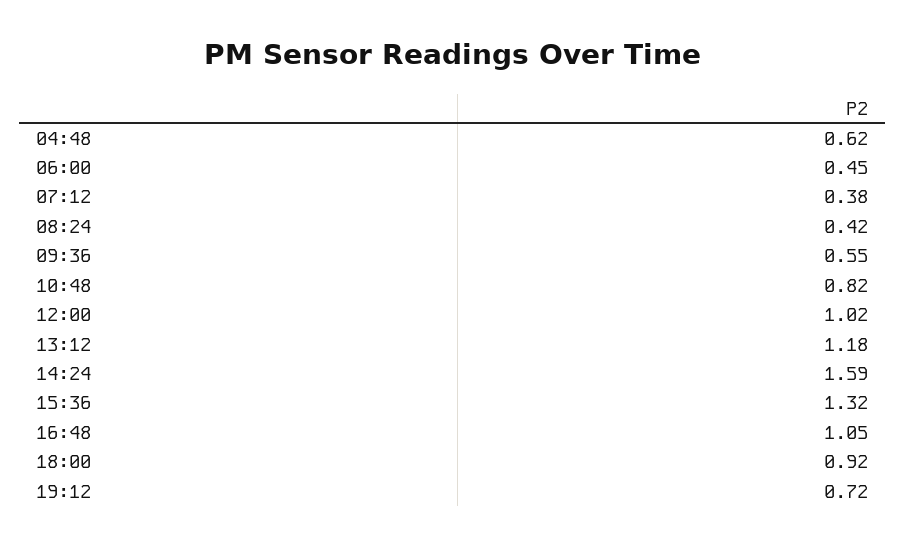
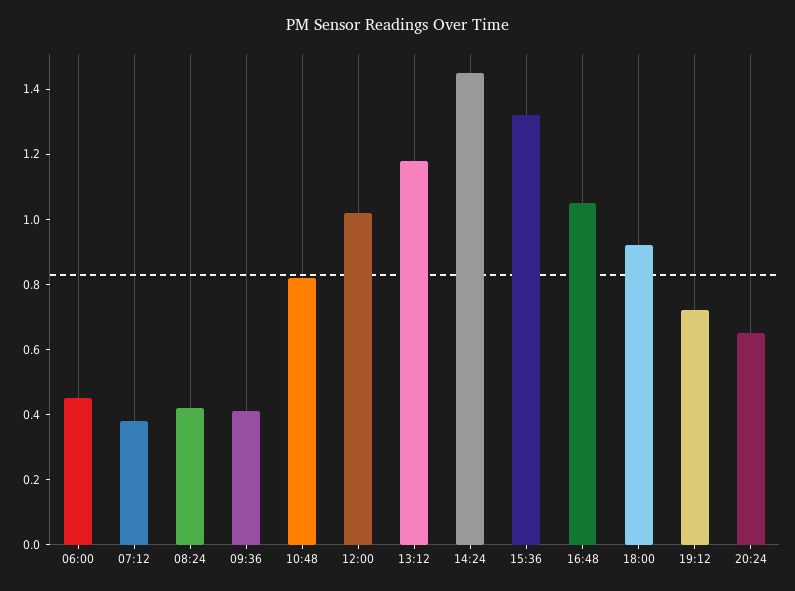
04:48: 0.62 -> none
09:36: 0.55 -> 0.4
14:24: 1.59 -> 1.45
20:24: none -> 0.65

